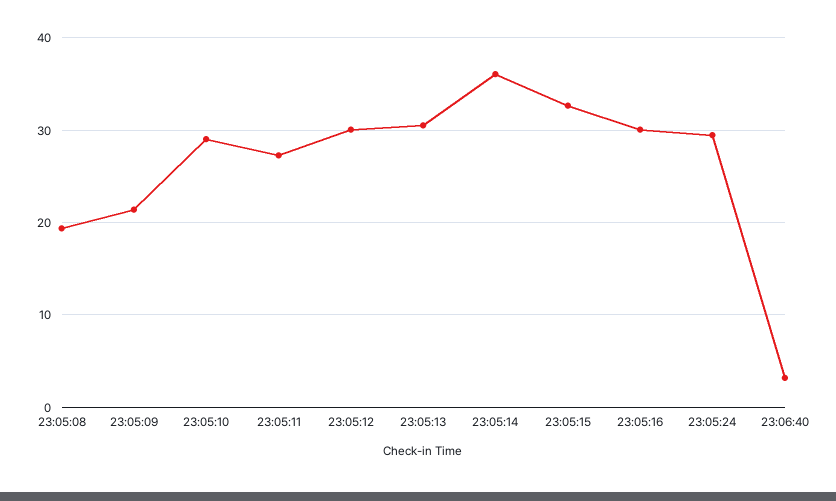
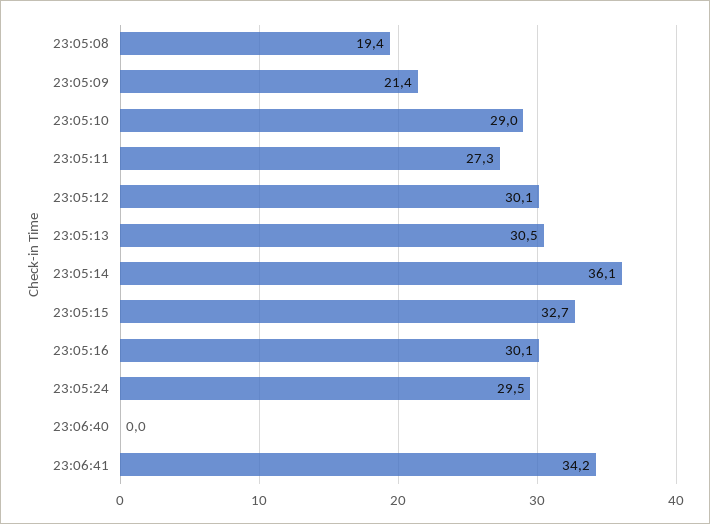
23:06:40: 3 -> 0
23:06:41: none -> 34.2

